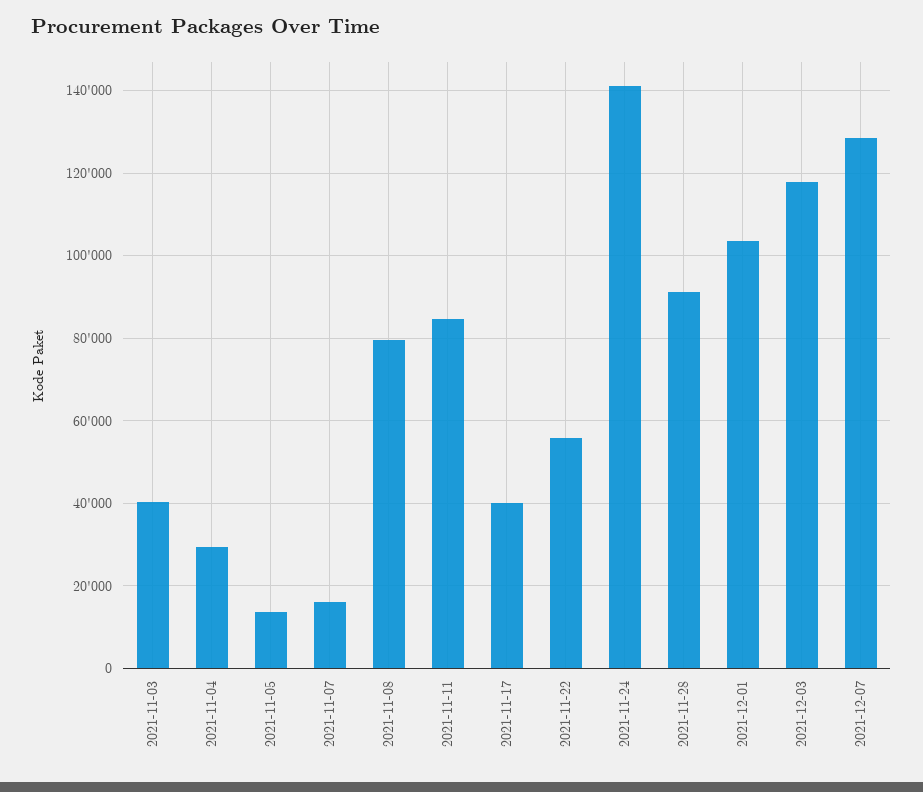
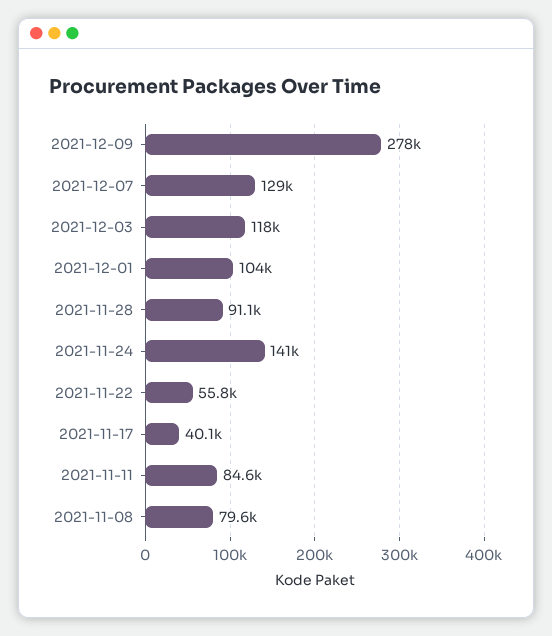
2021-11-03: 40000 -> none
2021-11-04: 30000 -> none
2021-11-05: 14000 -> none
2021-11-07: 16000 -> none
2021-12-09: none -> 278000

